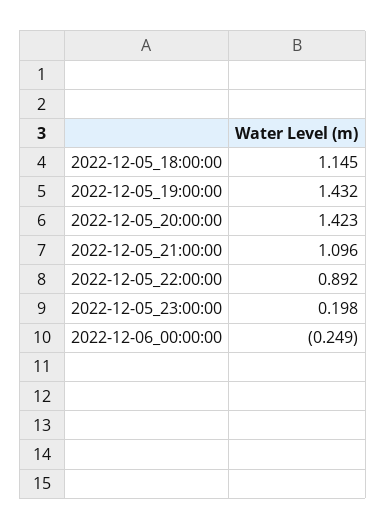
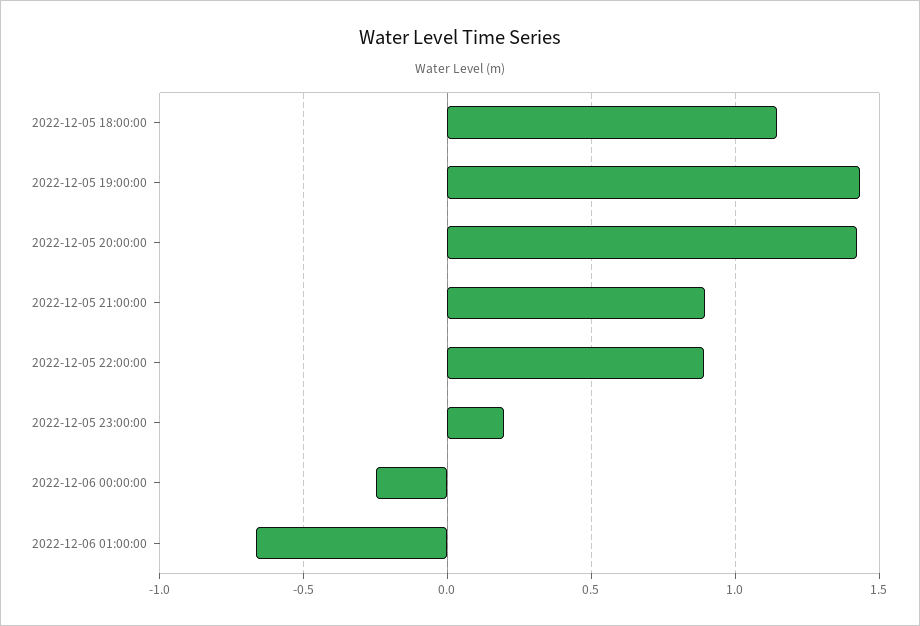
2022-12-05_21:00:00: 1.096 -> 0.9
2022-12-06 01:00:00: none -> -0.65

